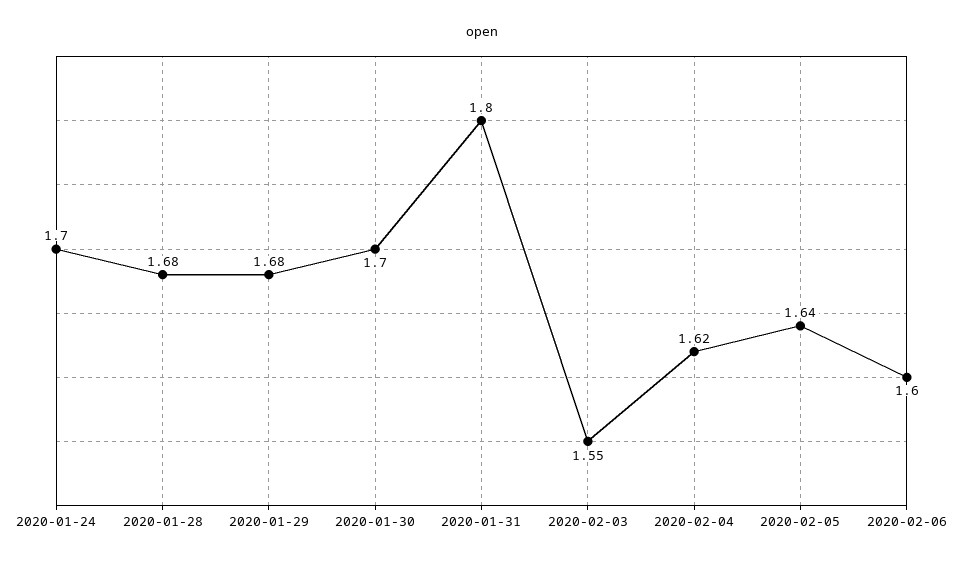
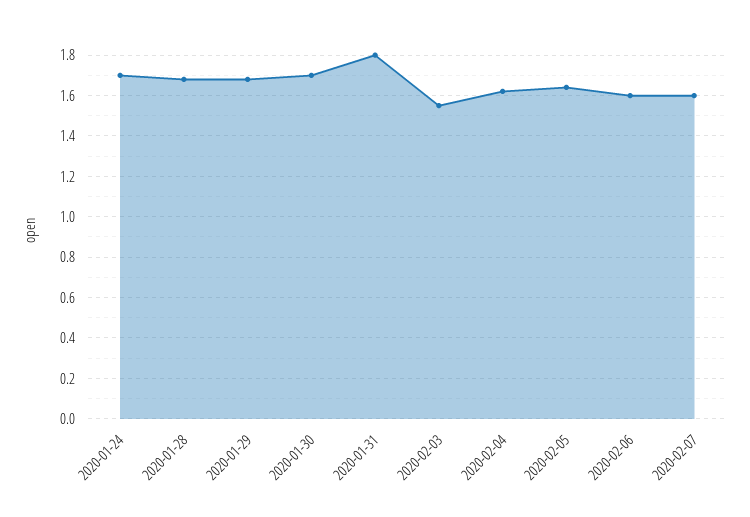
2020-02-07: none -> 1.6

